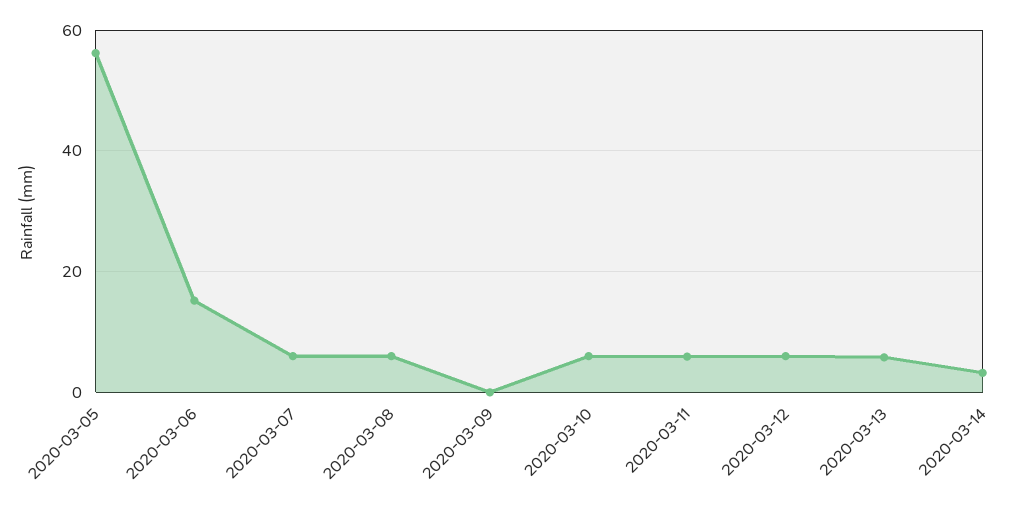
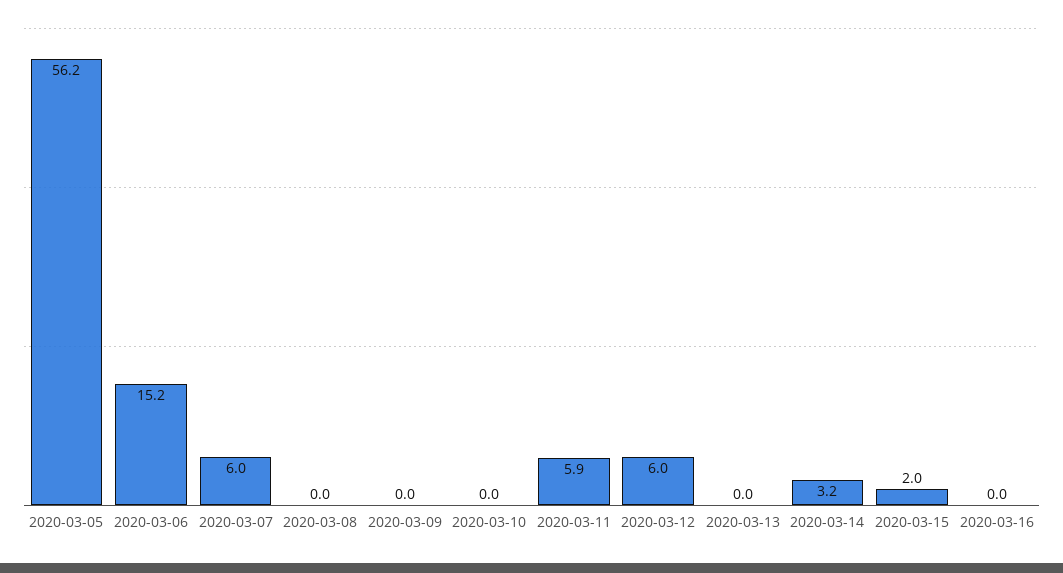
2020-03-08: 6 -> 0
2020-03-10: 6 -> 0
2020-03-13: 6 -> 0
2020-03-15: none -> 2
2020-03-16: none -> 0

